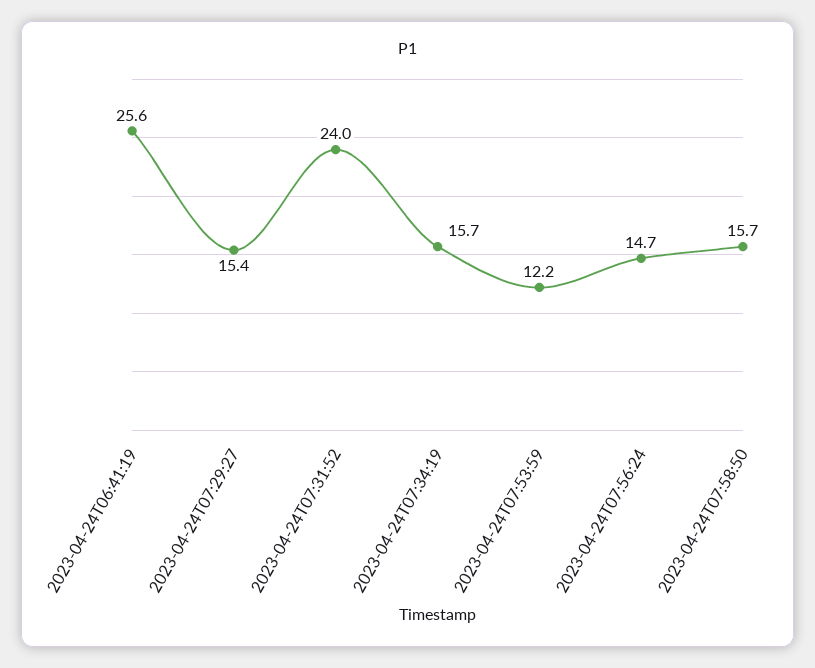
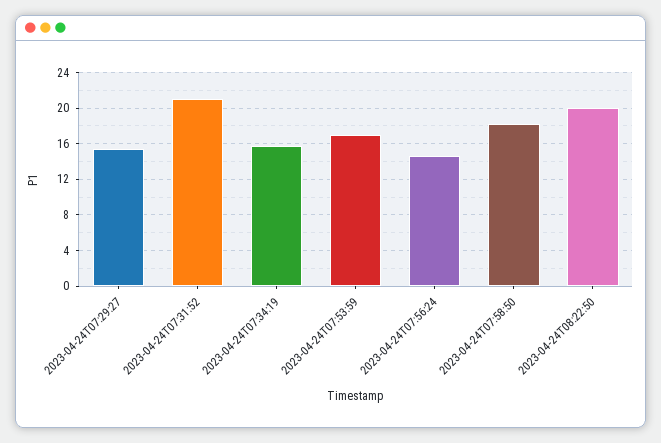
2023-04-24T06:41:19: 25.6 -> none
2023-04-24T07:31:52: 24 -> 21
2023-04-24T07:53:59: 12.2 -> 17
2023-04-24T07:58:50: 15.7 -> 18
2023-04-24T08:22:50: none -> 20

